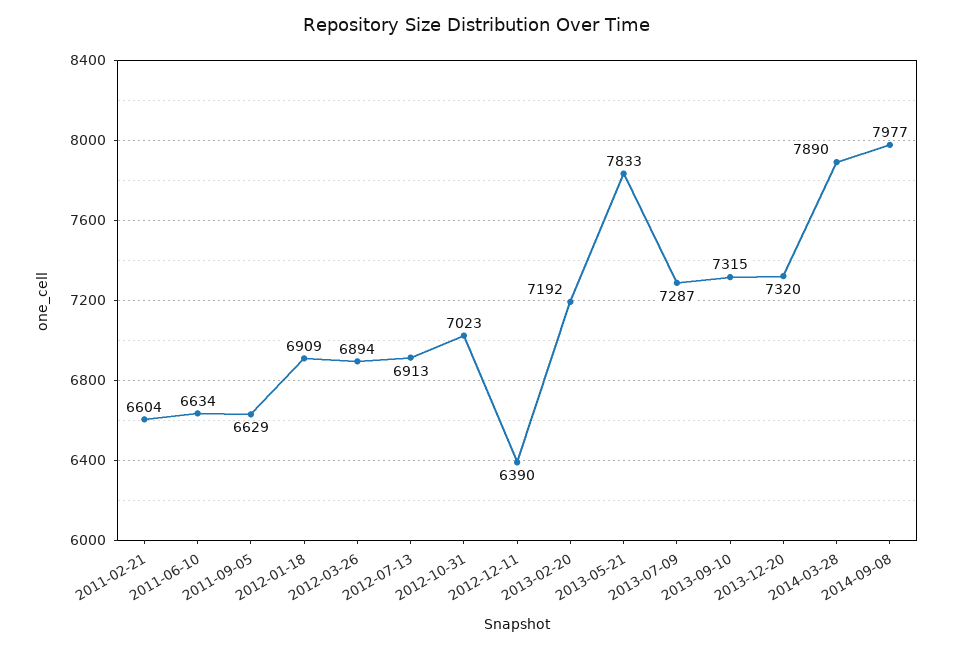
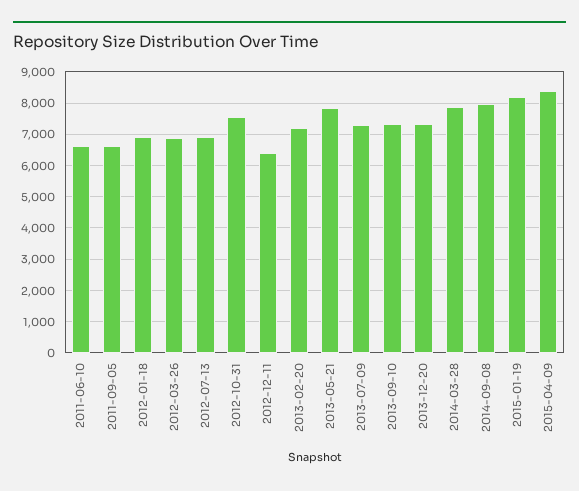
2011-02-21: 6604 -> none
2012-10-31: 7023 -> 7600
2015-01-19: none -> 8200
2015-04-09: none -> 8400

